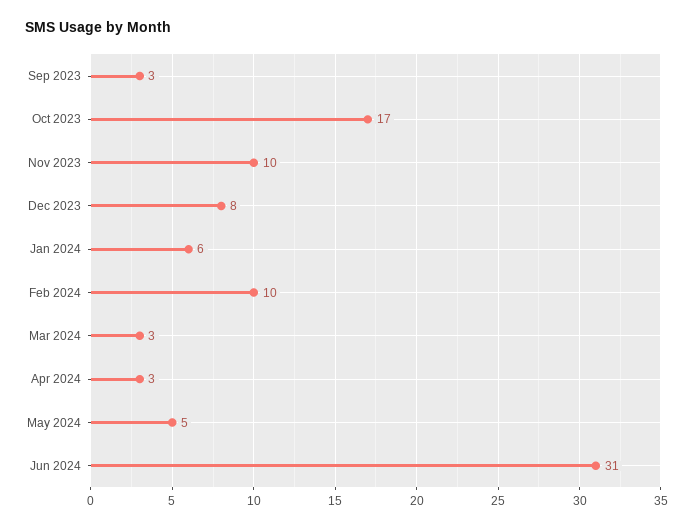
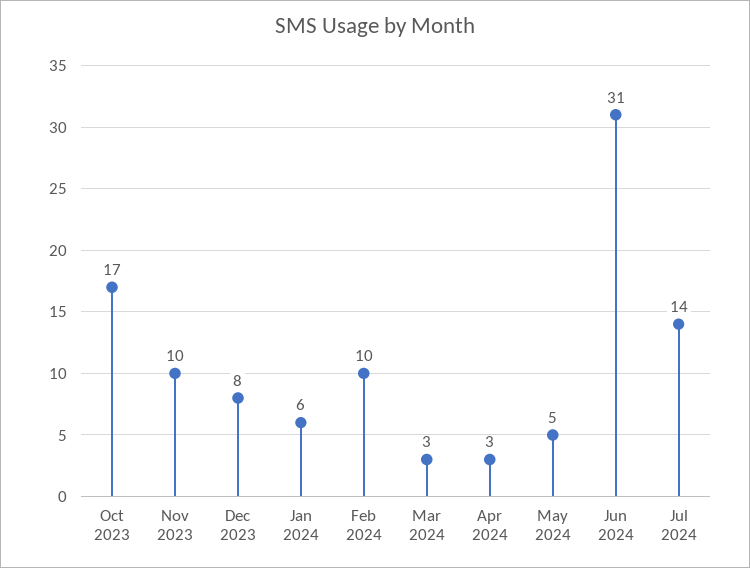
Sep 2023: 3 -> none
Jul 2024: none -> 14

